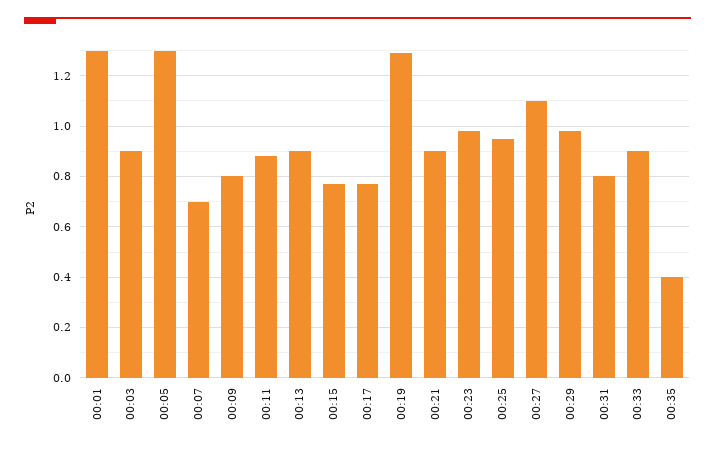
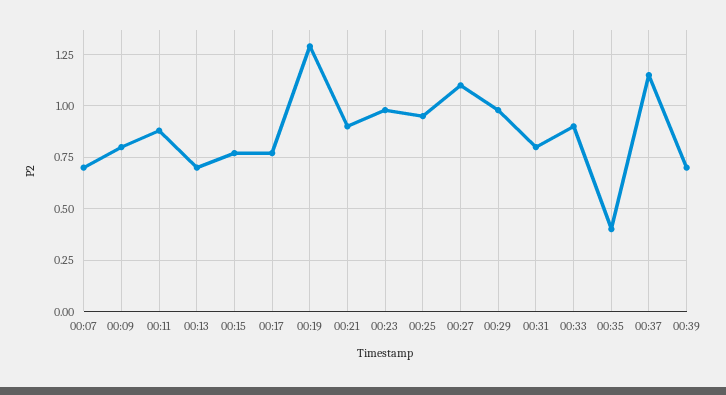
00:01: 1.3 -> none
00:03: 0.9 -> none
00:05: 1.3 -> none
00:13: 0.9 -> 0.7
00:37: none -> 1.15
00:39: none -> 0.7

